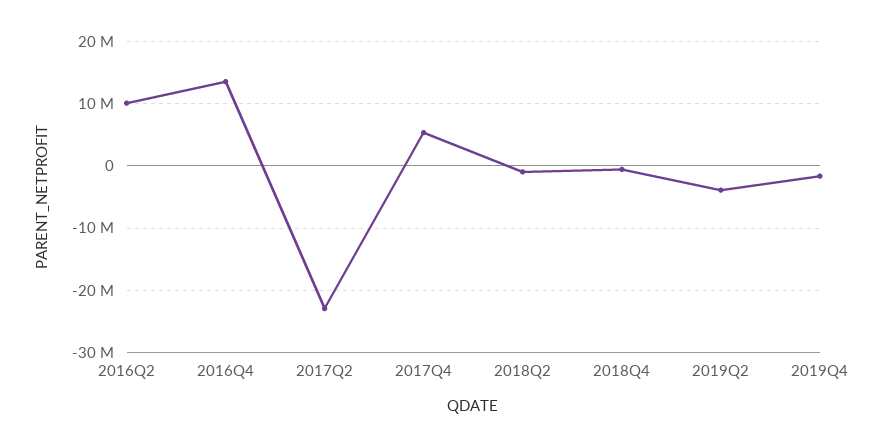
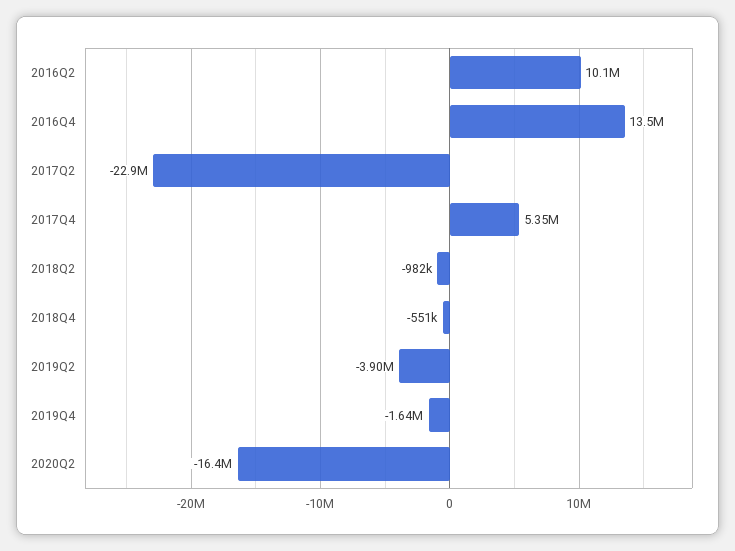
2020Q2: none -> -16400000

